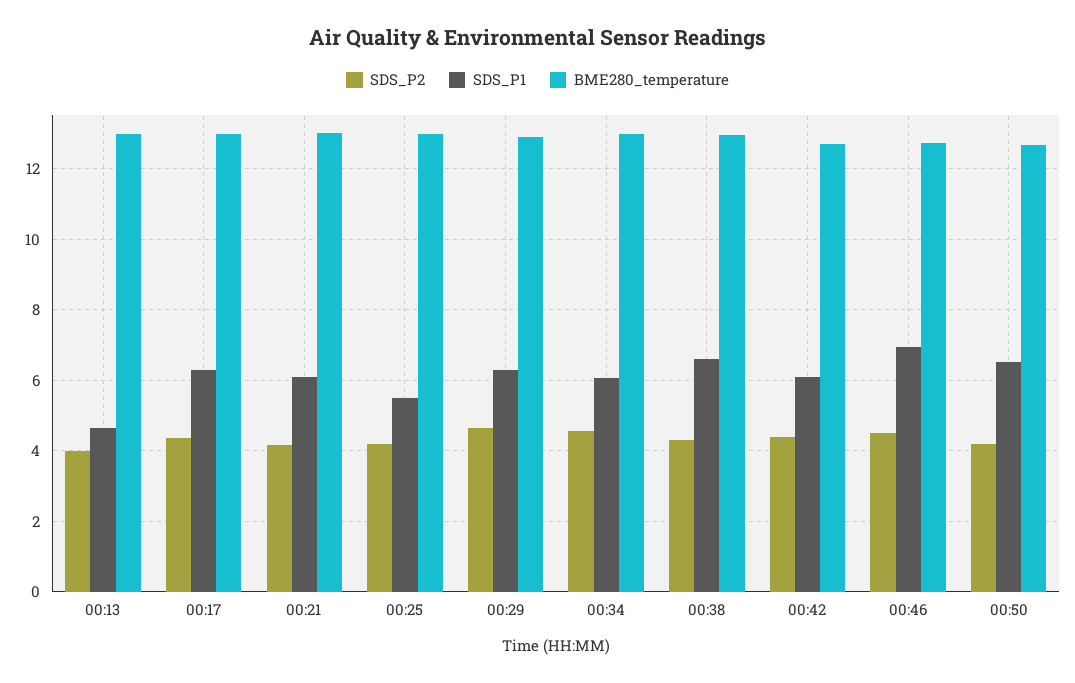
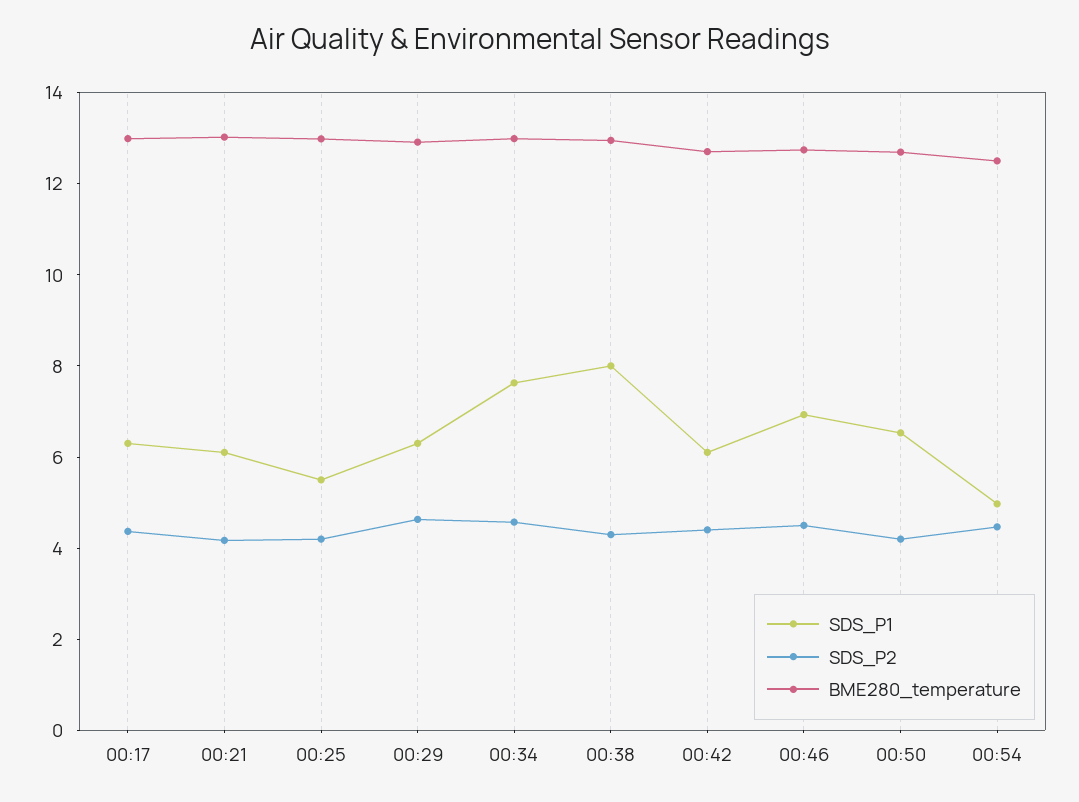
SDS_P2, 00:13: 4 -> none
SDS_P1, 00:13: 4.6 -> none
BME280_temperature, 00:13: 13 -> none
SDS_P1, 00:34: 6 -> 7.5
SDS_P1, 00:38: 6.6 -> 8
SDS_P1, 00:54: none -> 5
SDS_P2, 00:54: none -> 4.5
BME280_temperature, 00:54: none -> 12.5

